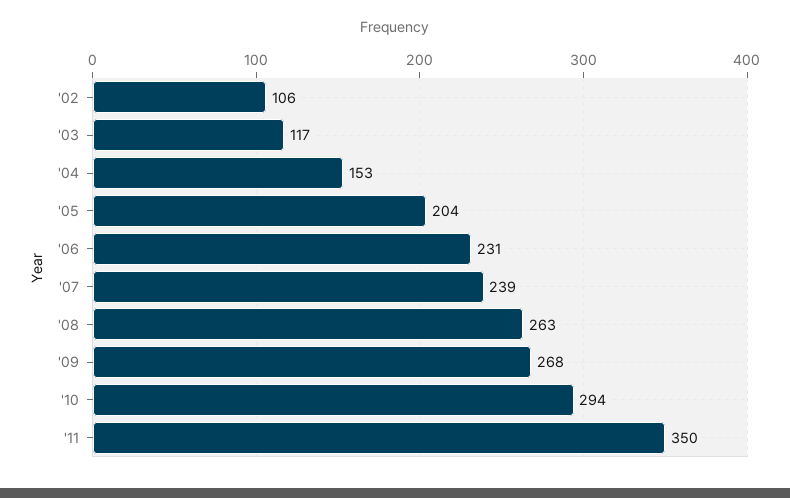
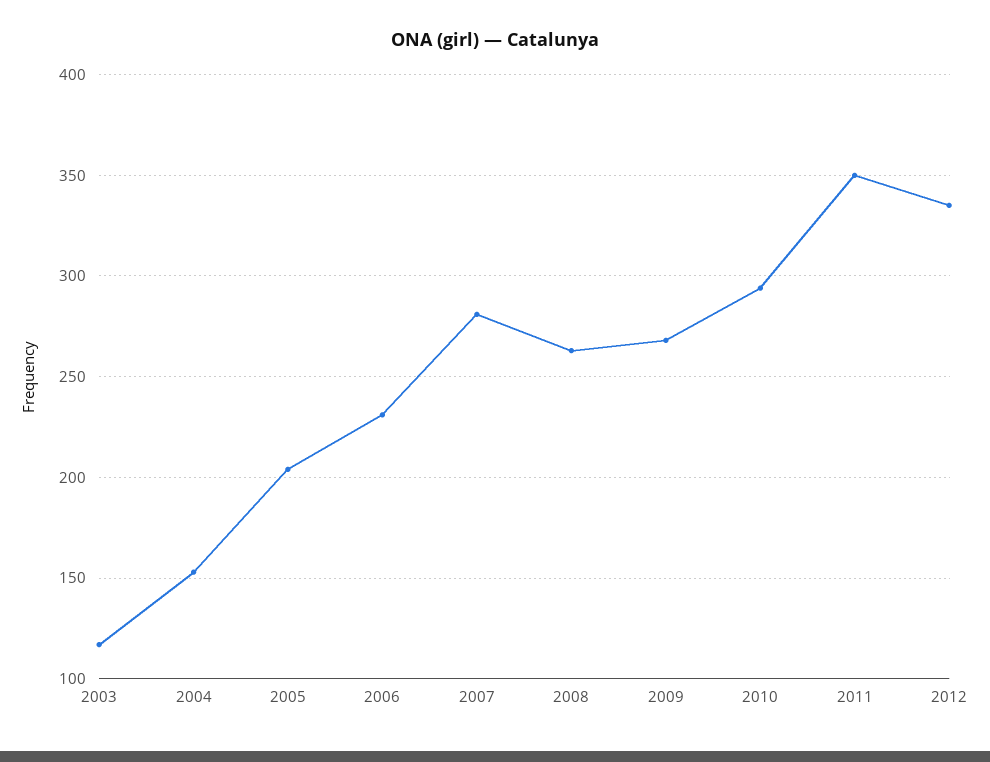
'02: 106 -> none
'07: 239 -> 280
2012: none -> 335

